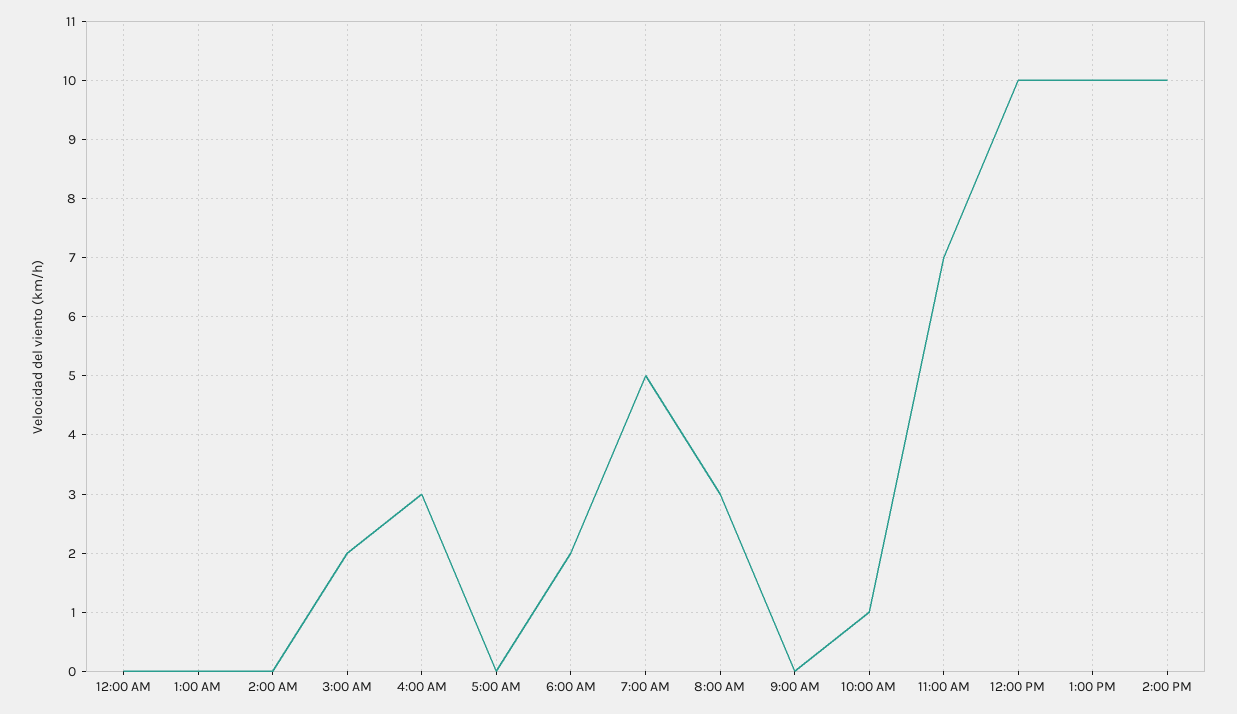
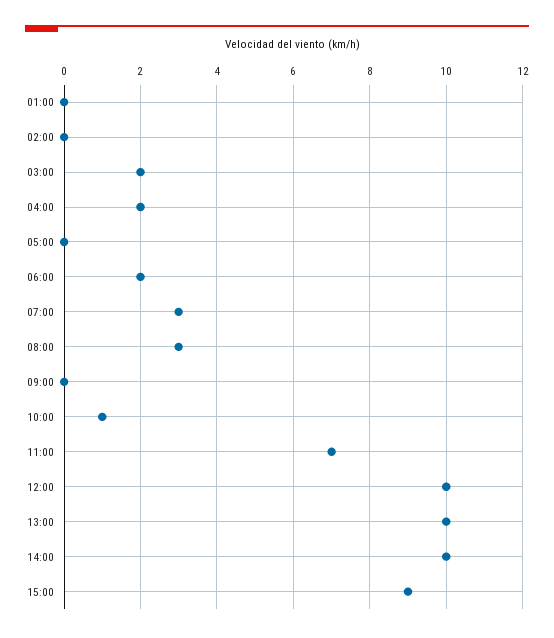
12:00 AM: 0 -> none
4:00 AM: 3 -> 2
7:00 AM: 5 -> 3
15:00: none -> 9

